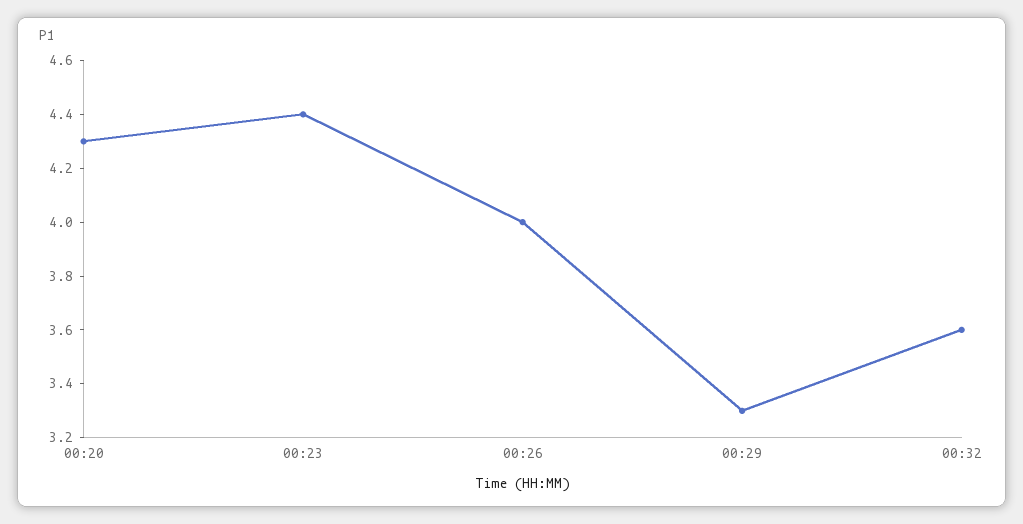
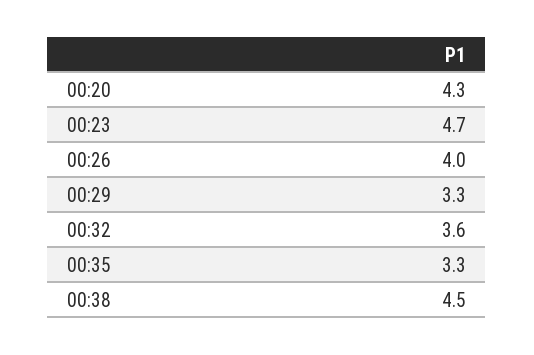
00:23: 4.4 -> 4.7
00:35: none -> 3.3
00:38: none -> 4.5

